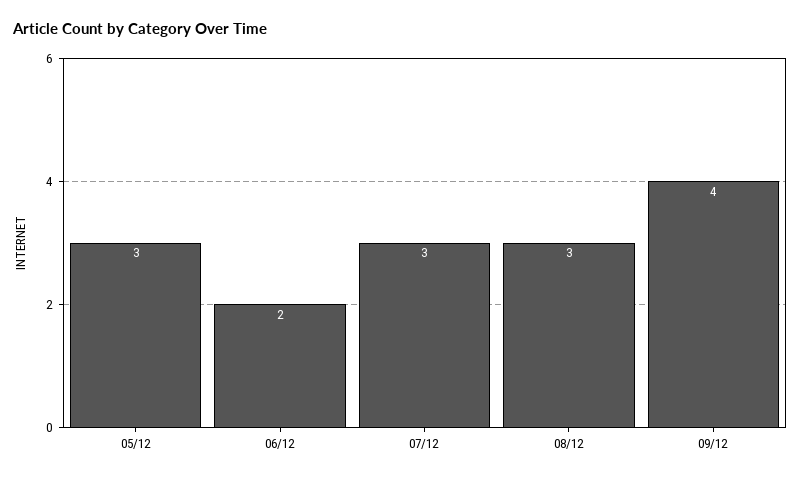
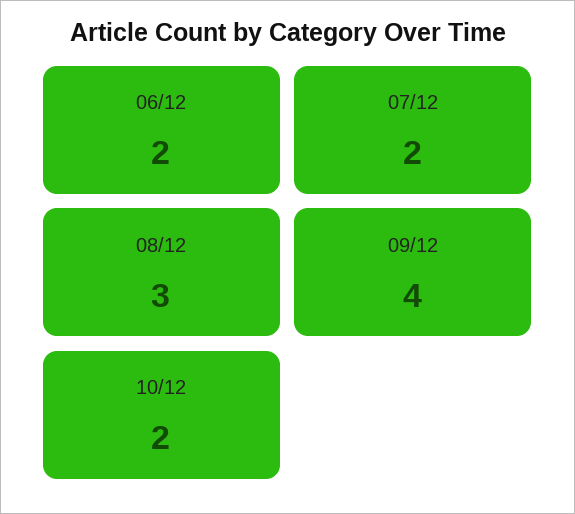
05/12: 3 -> none
07/12: 3 -> 2
10/12: none -> 2

